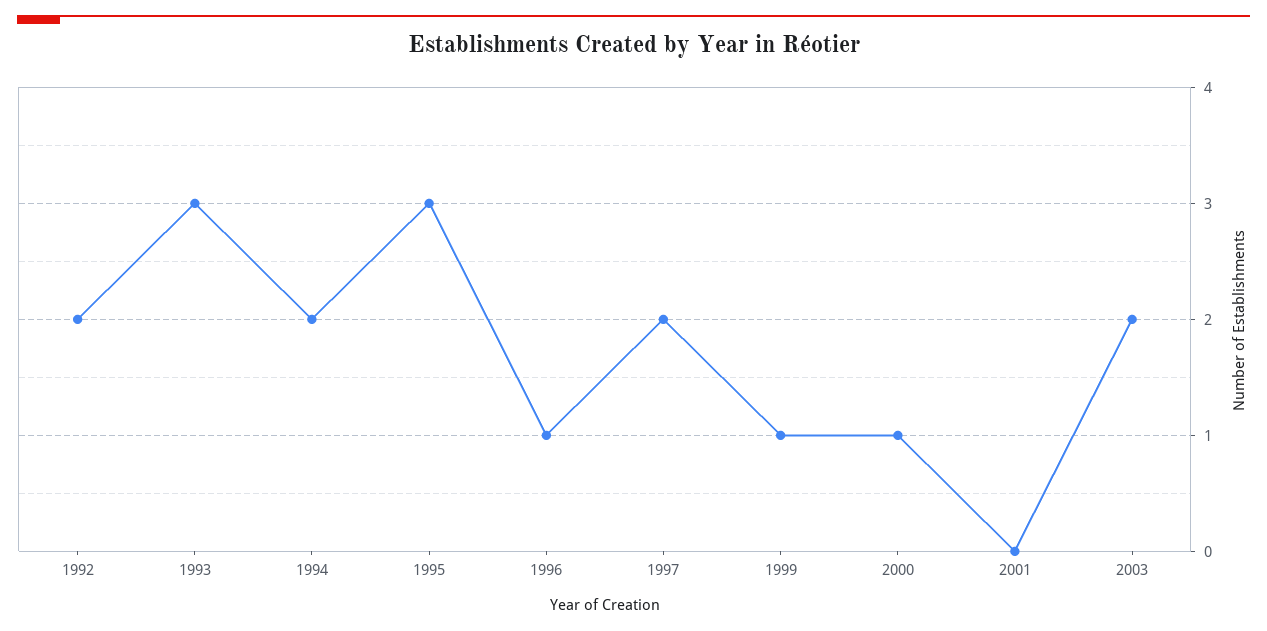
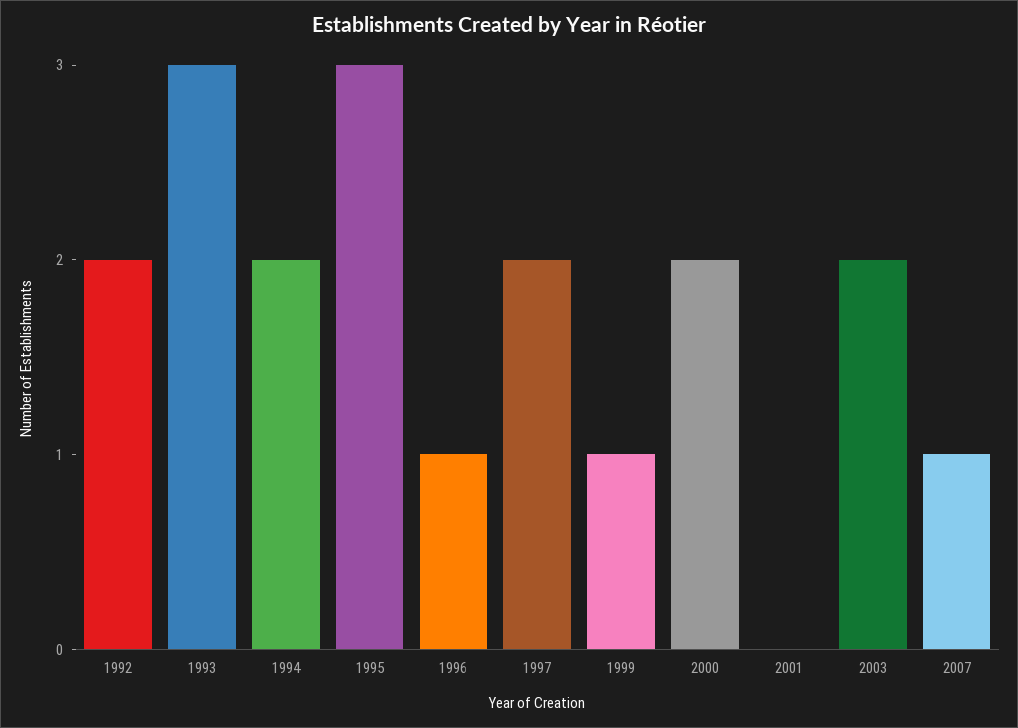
2000: 1 -> 2
2007: none -> 1

